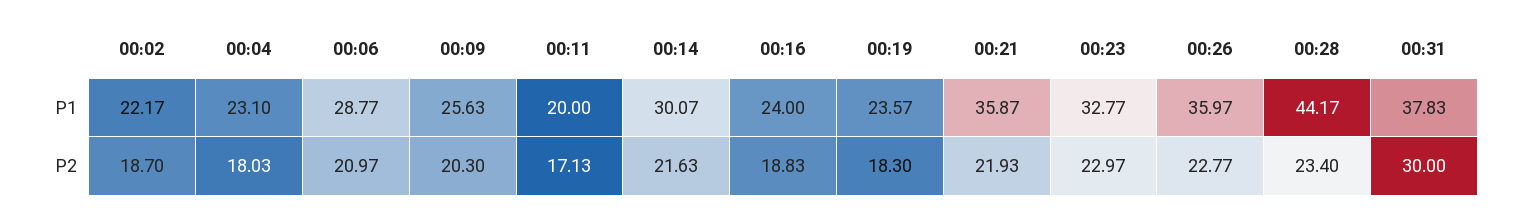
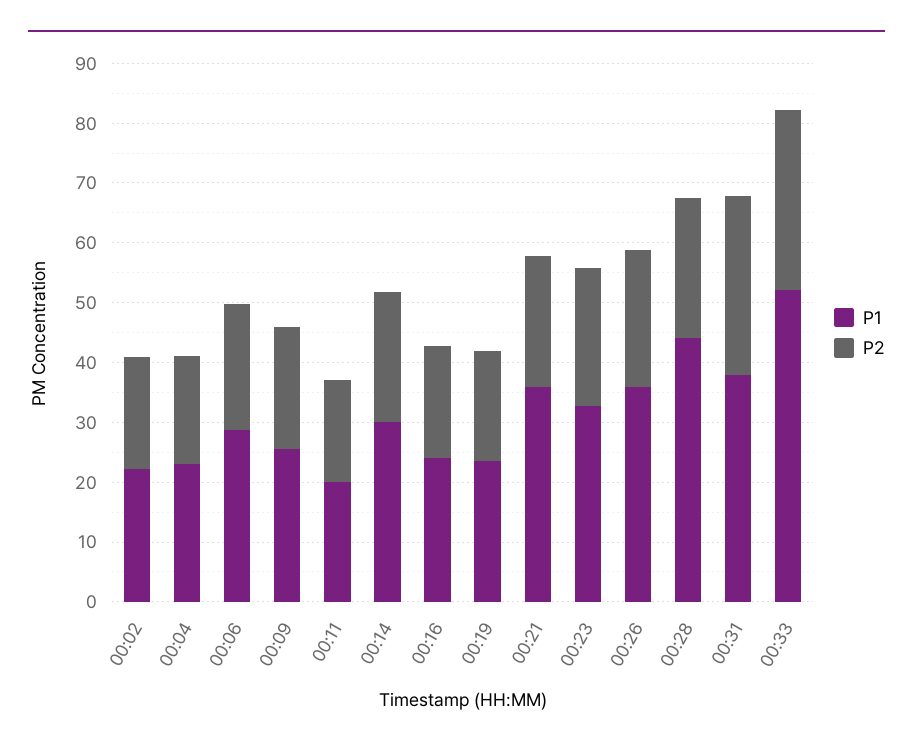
P1, 00:33: none -> 52
P2, 00:33: none -> 30

